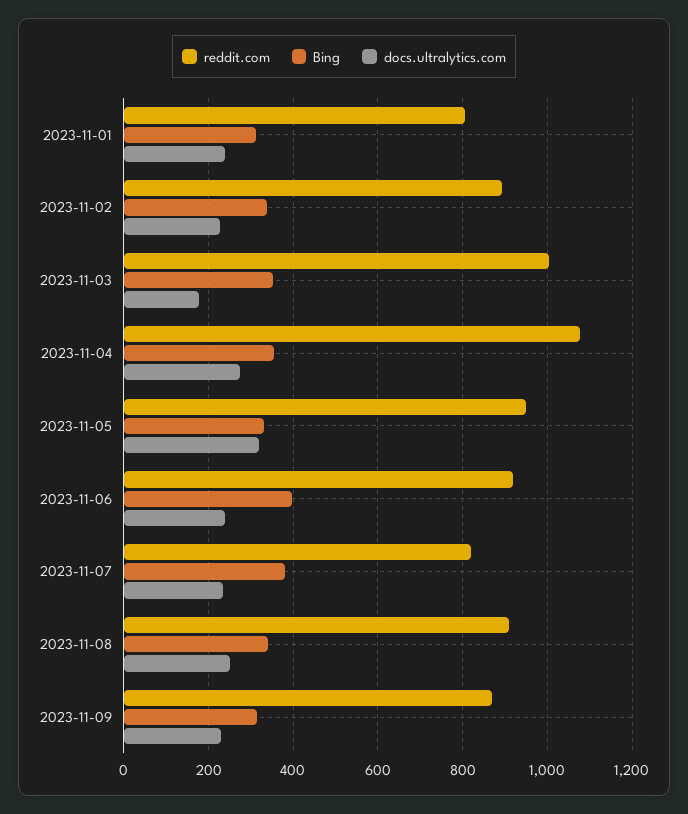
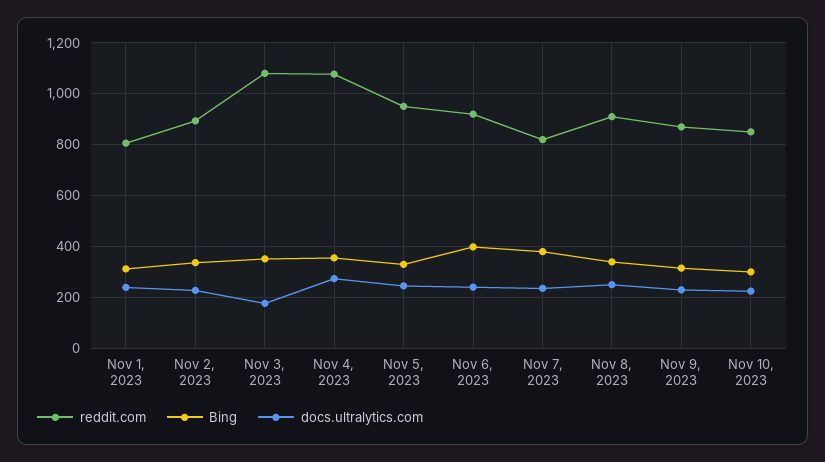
reddit.com, 2023-11-03: 1000 -> 1075
docs.ultralytics.com, 2023-11-05: 320 -> 250
reddit.com, Nov 10, 2023: none -> 850
Bing, Nov 10, 2023: none -> 300
docs.ultralytics.com, Nov 10, 2023: none -> 225

